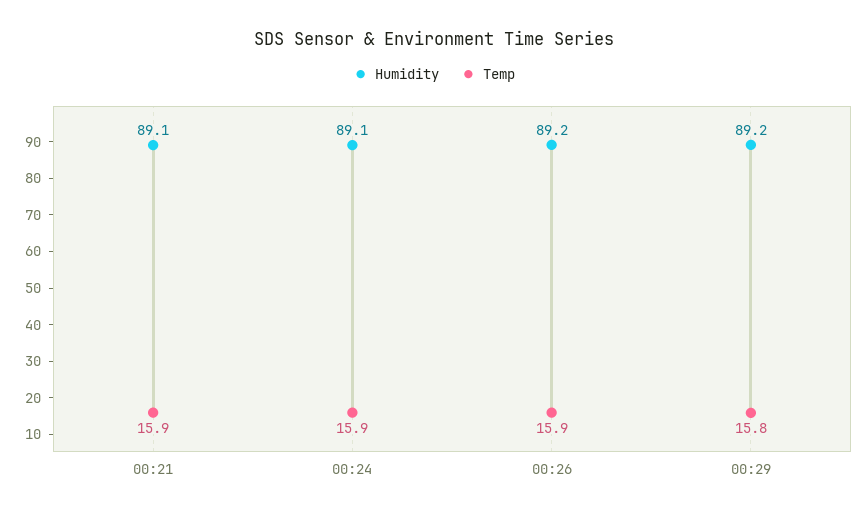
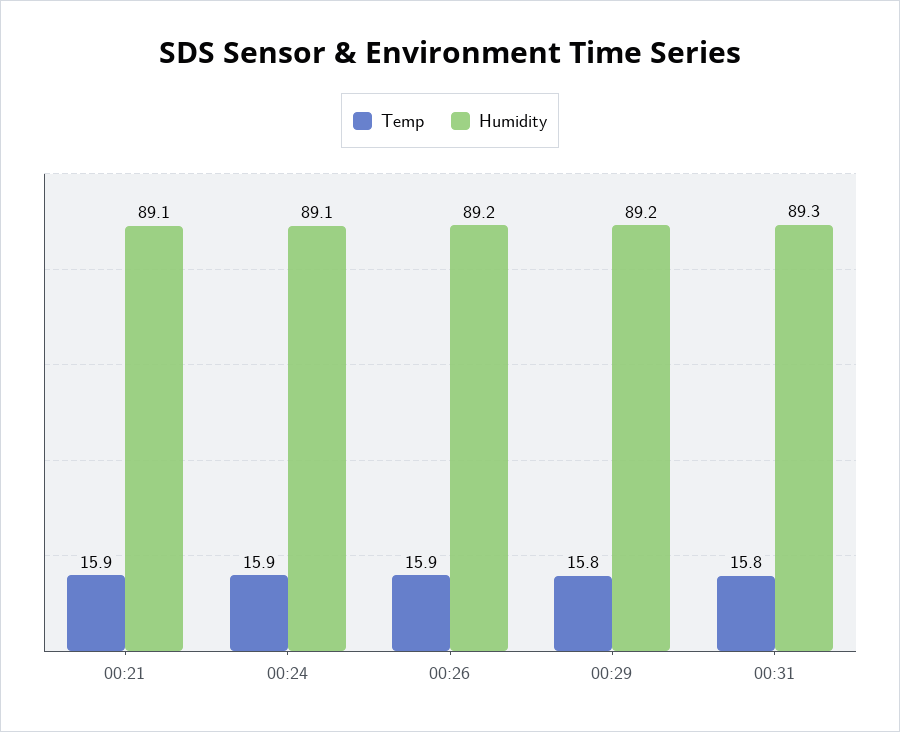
Temp, 00:31: none -> 15.8
Humidity, 00:31: none -> 89.3

